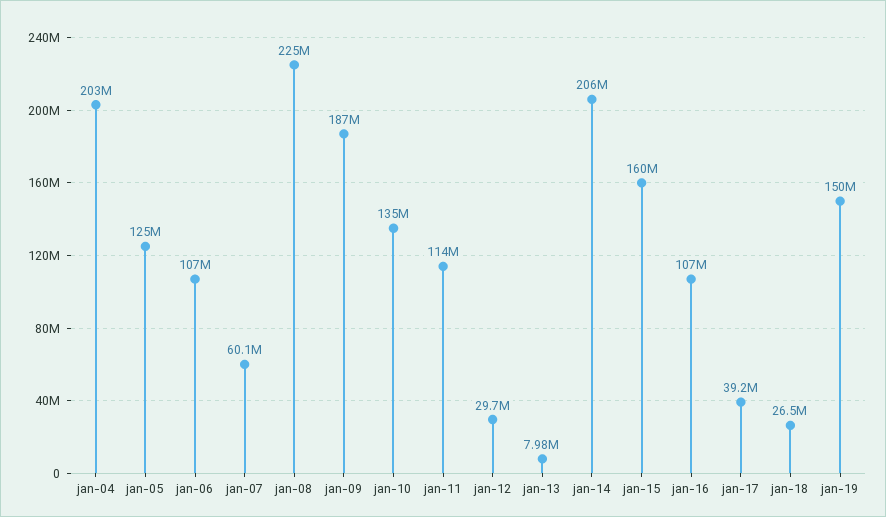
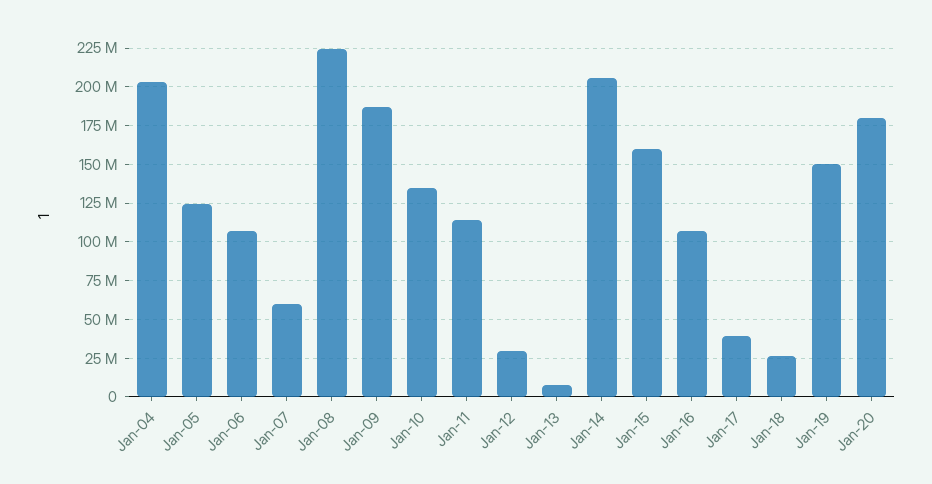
Jan-20: none -> 180000000

